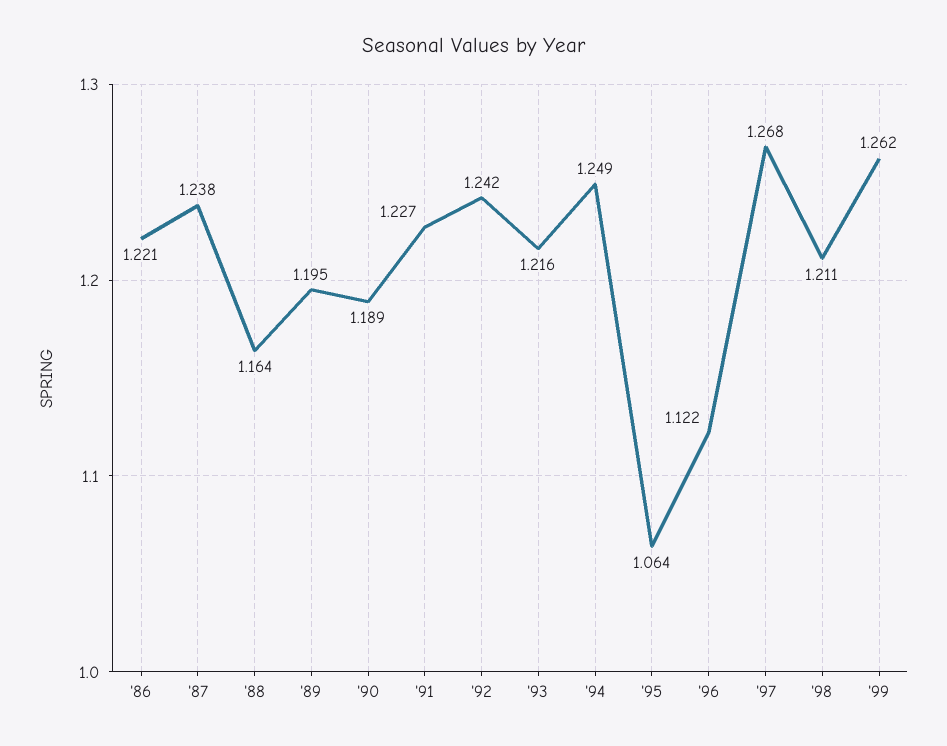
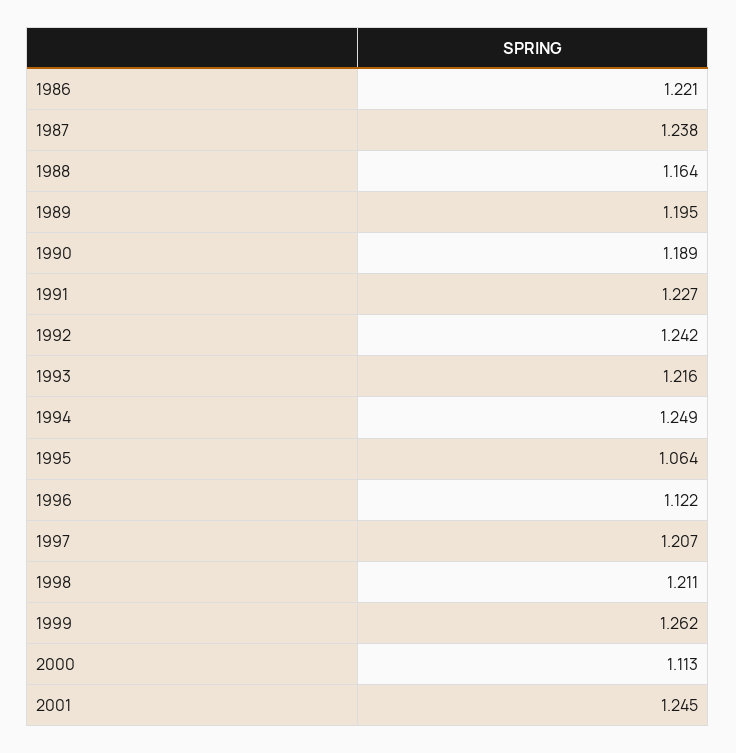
'97: 1.268 -> 1.207
2000: none -> 1.113
2001: none -> 1.245

